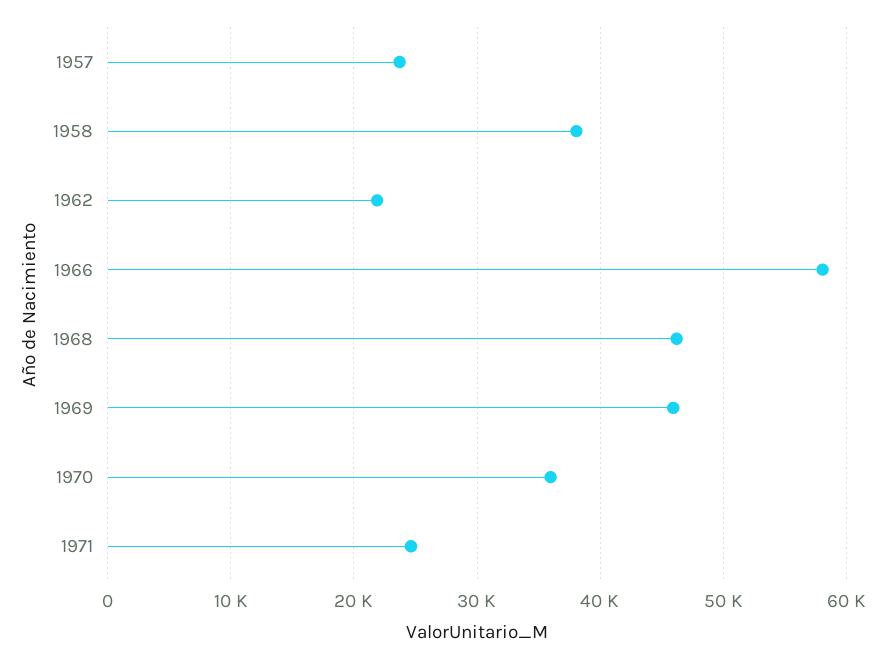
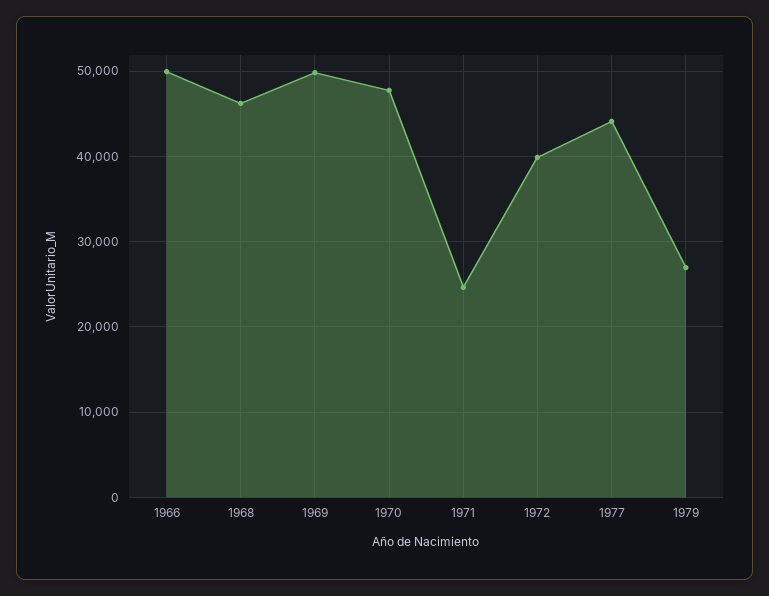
1957: 24000 -> none
1958: 38000 -> none
1962: 22000 -> none
1966: 58000 -> 50000
1969: 46000 -> 50000
1970: 36000 -> 48000
1972: none -> 40000
1977: none -> 44000
1979: none -> 27000

